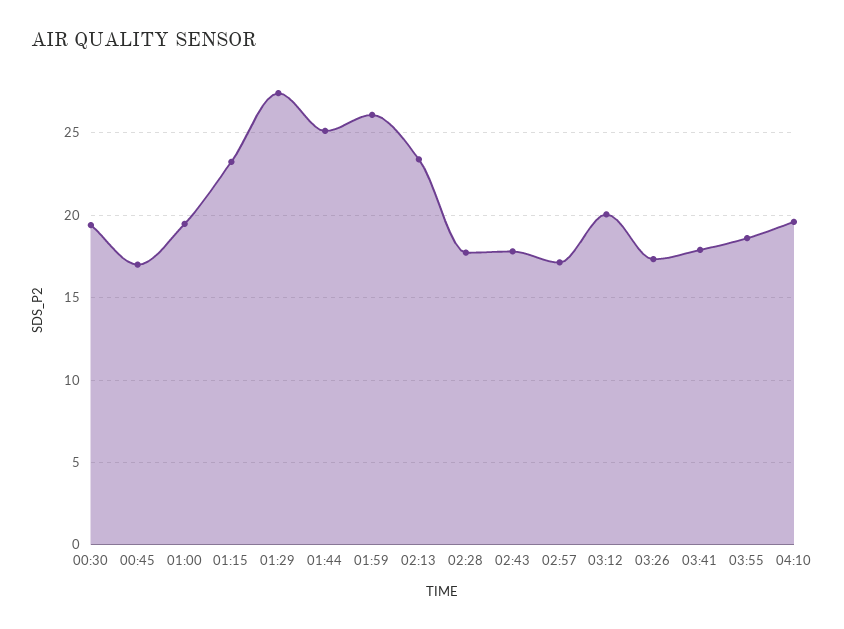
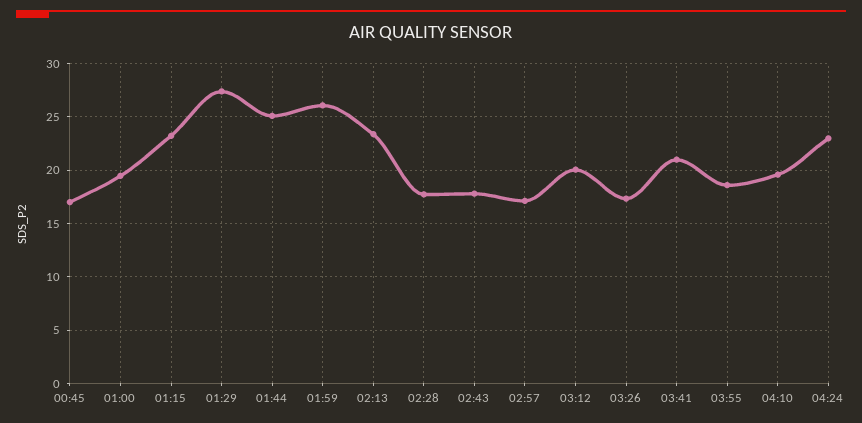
00:30: 19.5 -> none
03:41: 18 -> 21
04:24: none -> 23

